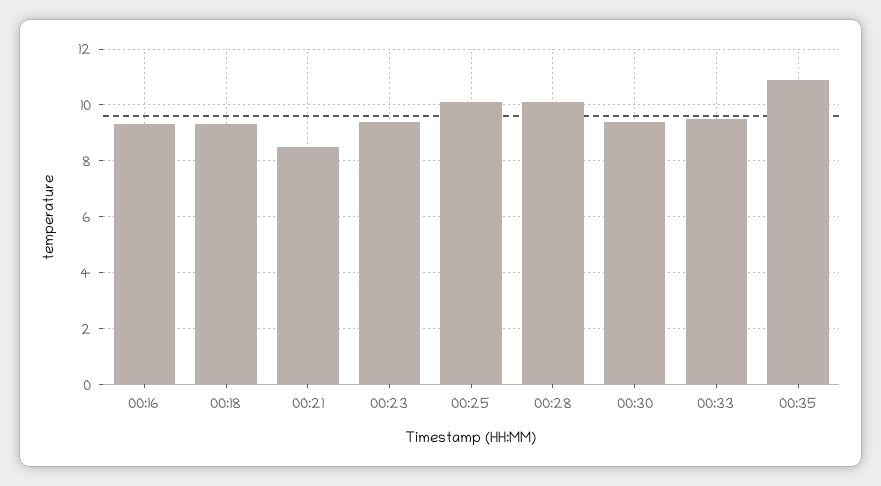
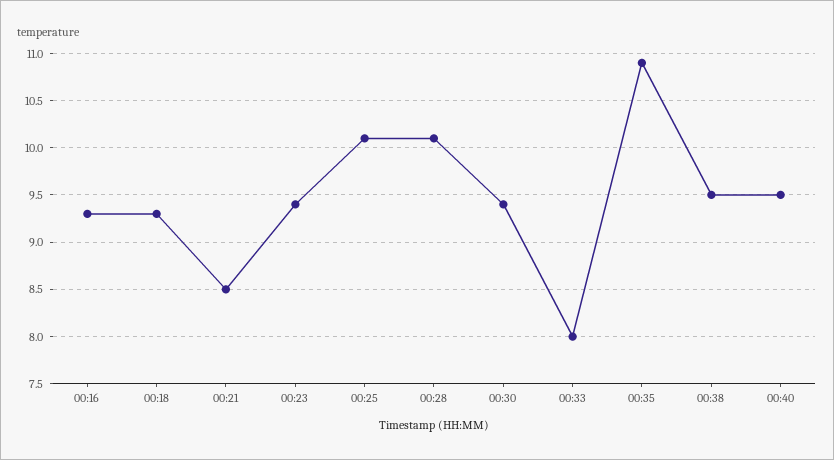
00:33: 9.5 -> 8
00:38: none -> 9.5
00:40: none -> 9.5

